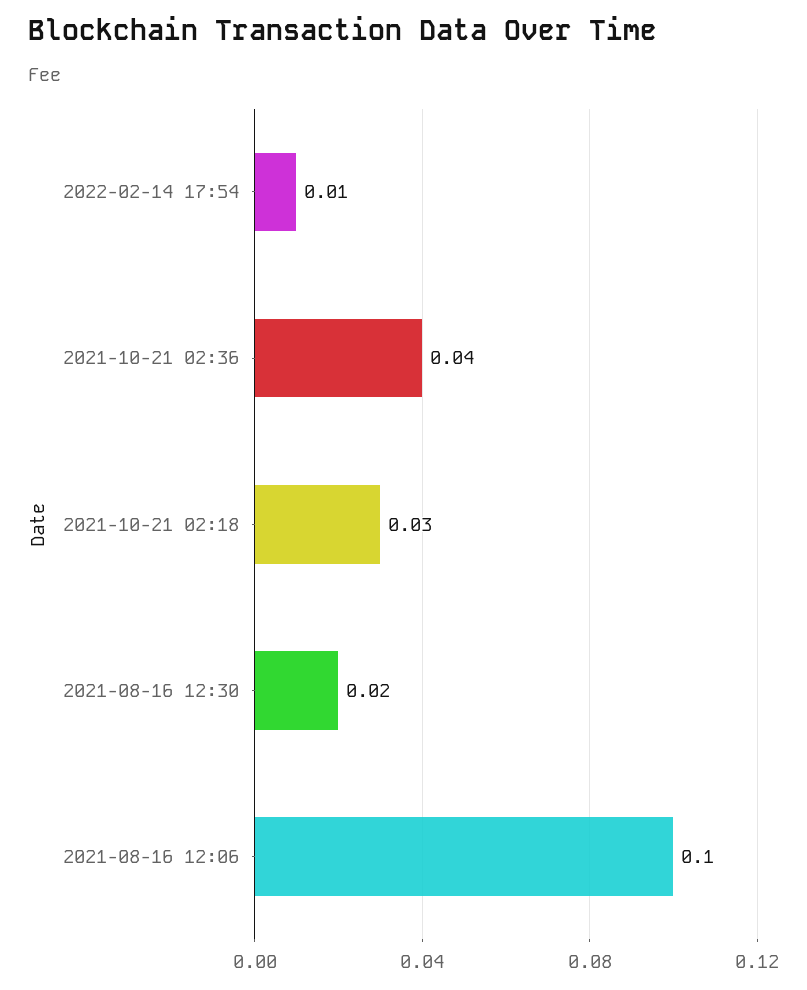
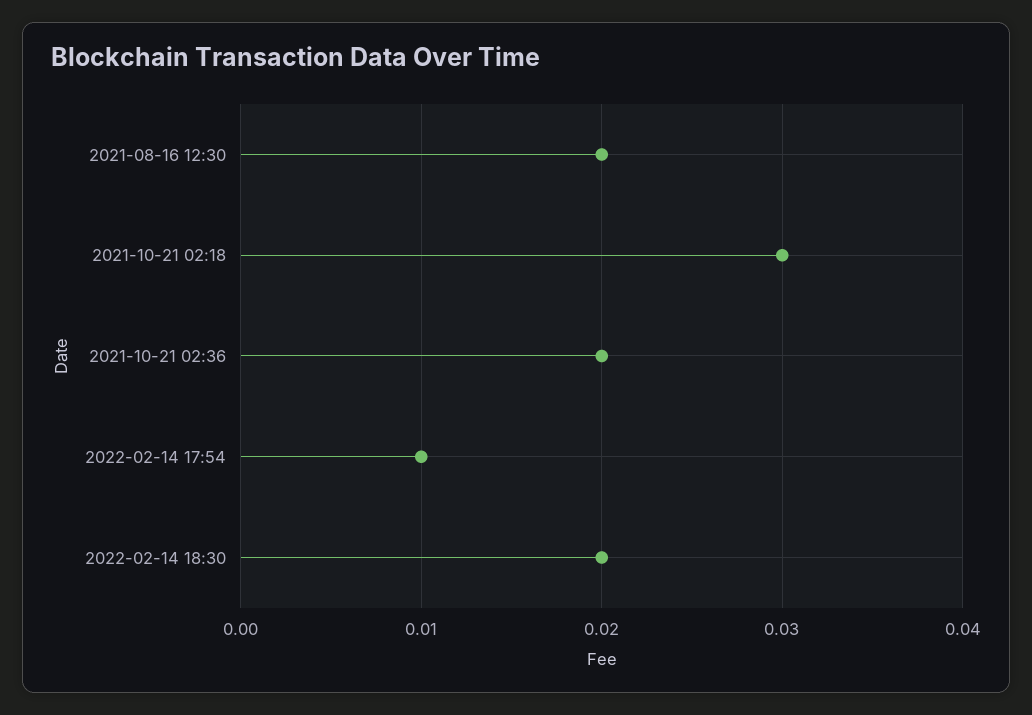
2021-10-21 02:36: 0.04 -> 0.02
2021-08-16 12:06: 0.1 -> none
2022-02-14 18:30: none -> 0.02

